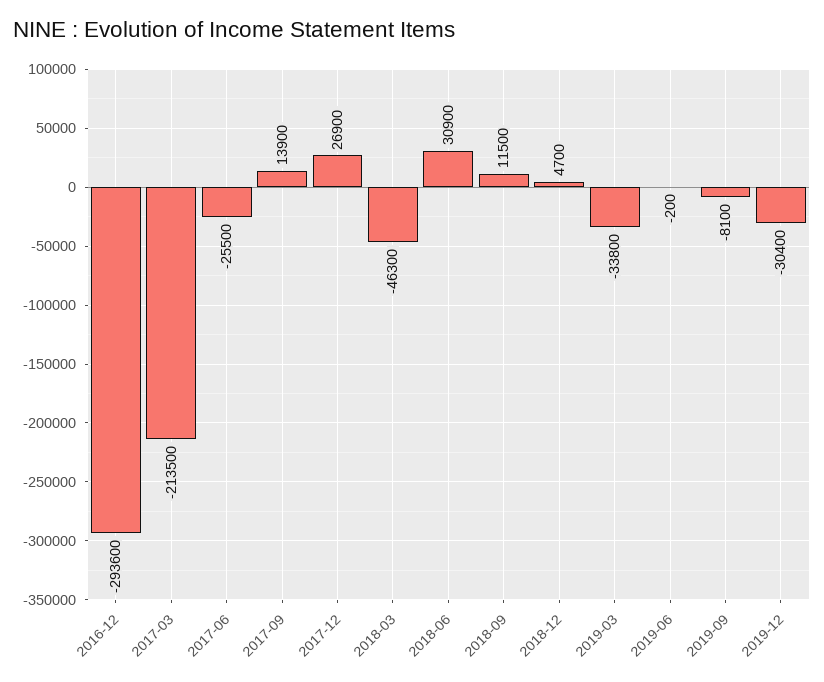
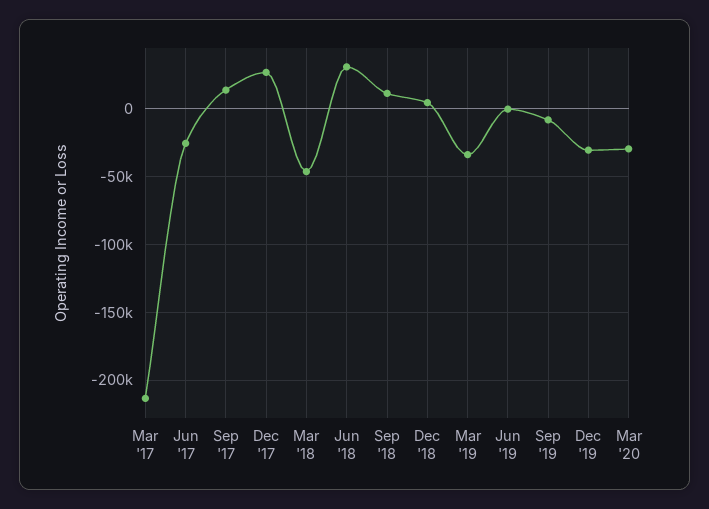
2016-12: -293600 -> none
Mar '20: none -> -30000

